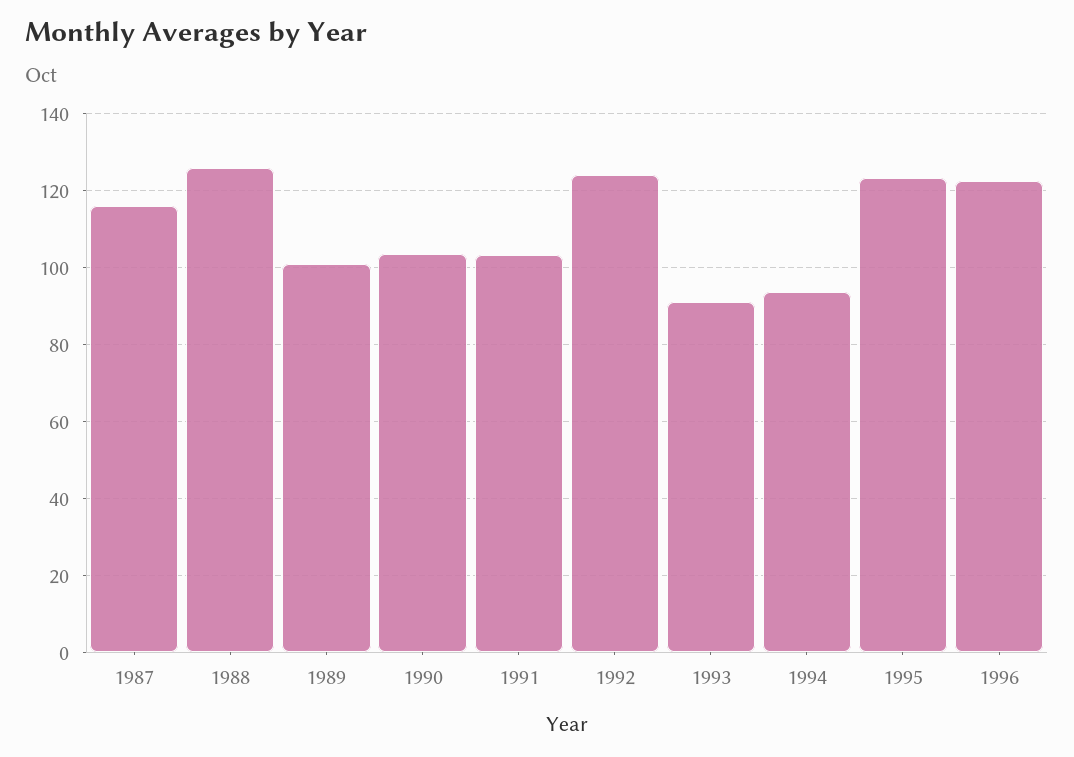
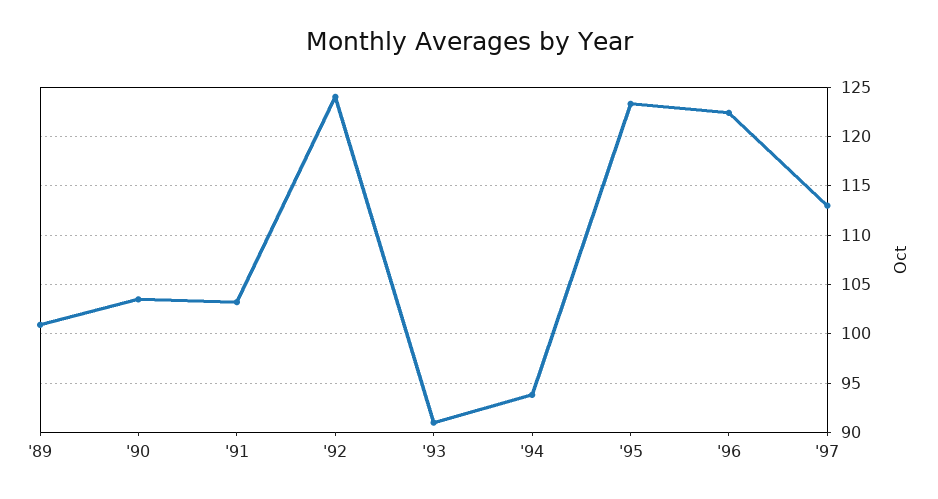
1987: 116 -> none
1988: 126 -> none
'97: none -> 113

